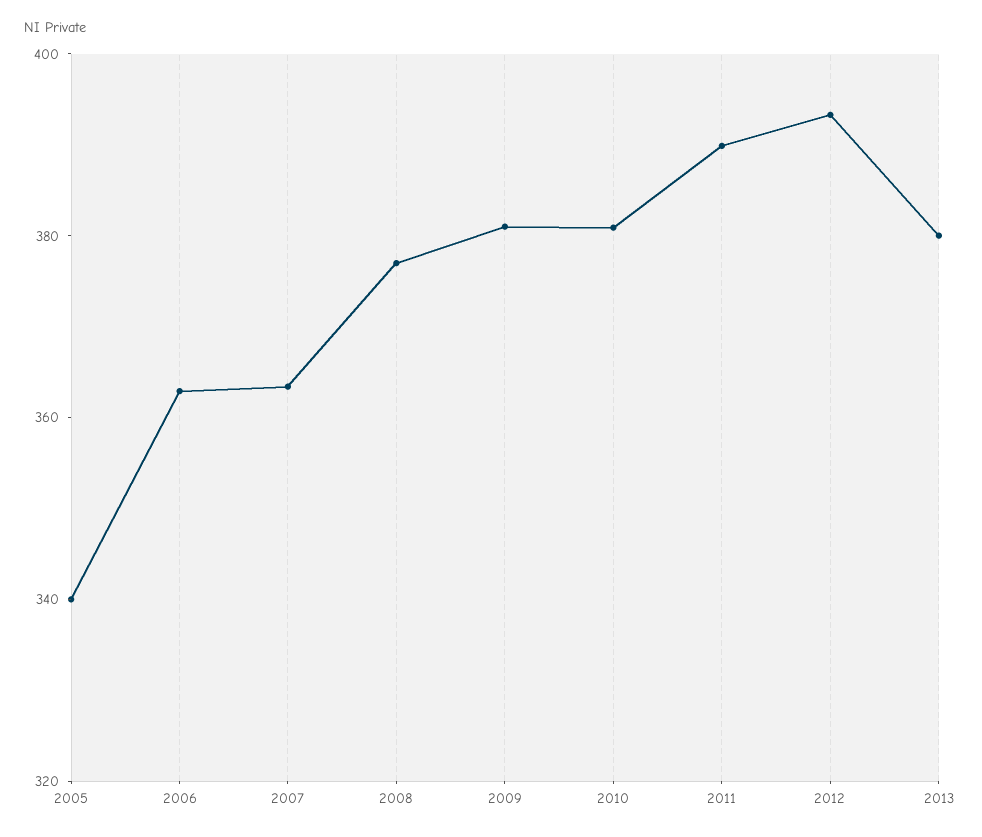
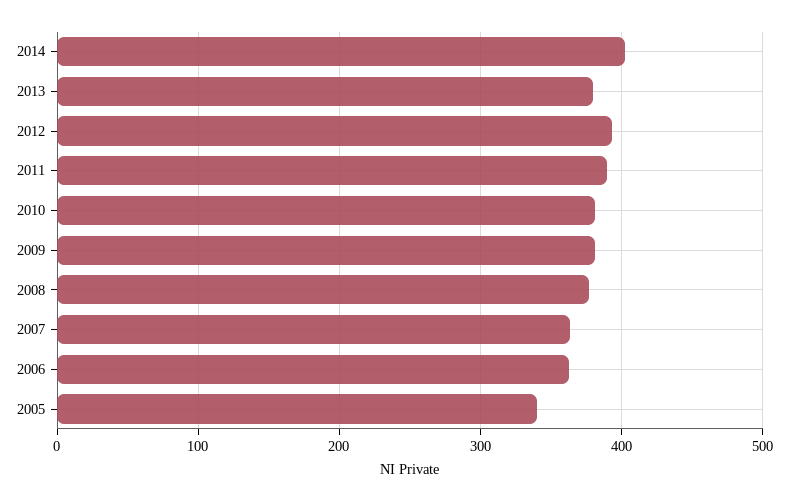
2014: none -> 400

